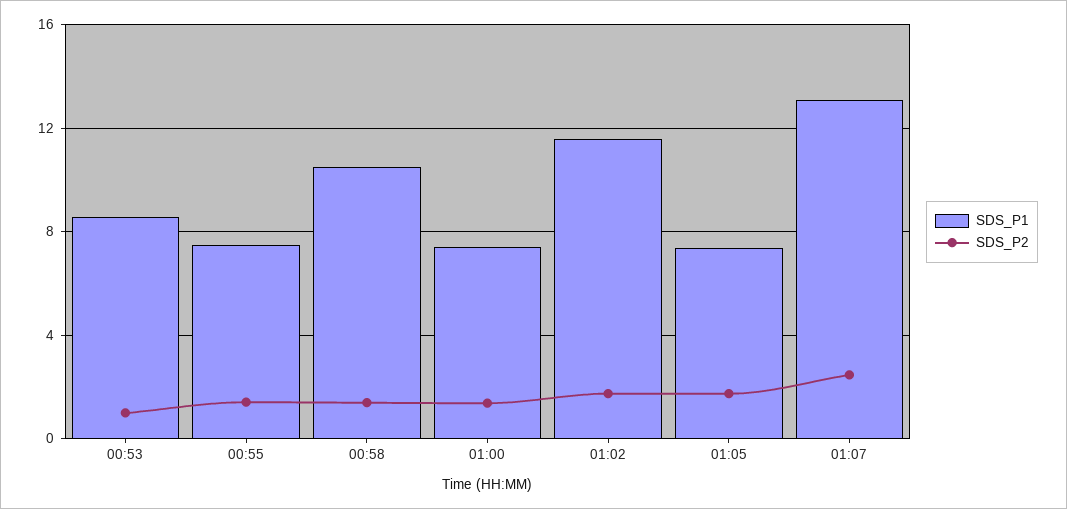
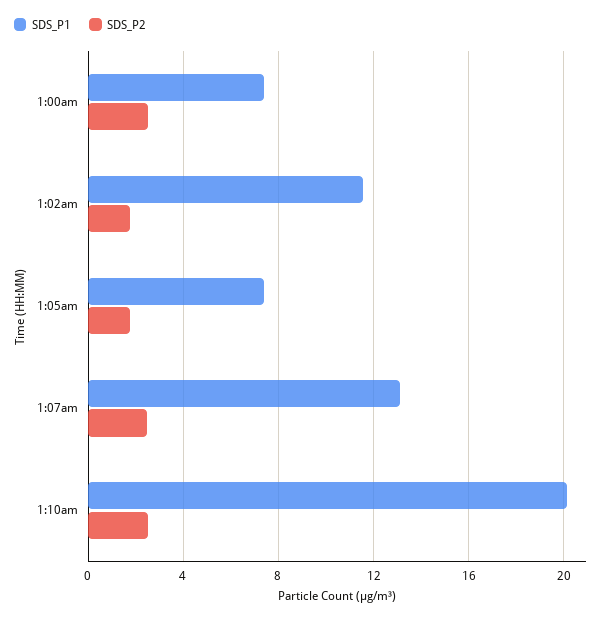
SDS_P1, 00:53: 8.5 -> none
SDS_P2, 00:53: 1 -> none
SDS_P1, 00:55: 7.5 -> none
SDS_P2, 00:55: 1.5 -> none
SDS_P1, 00:58: 10.5 -> none
SDS_P2, 00:58: 1.5 -> none
SDS_P2, 01:00: 1.5 -> 2.5
SDS_P1, 1:10am: none -> 20
SDS_P2, 1:10am: none -> 2.5

